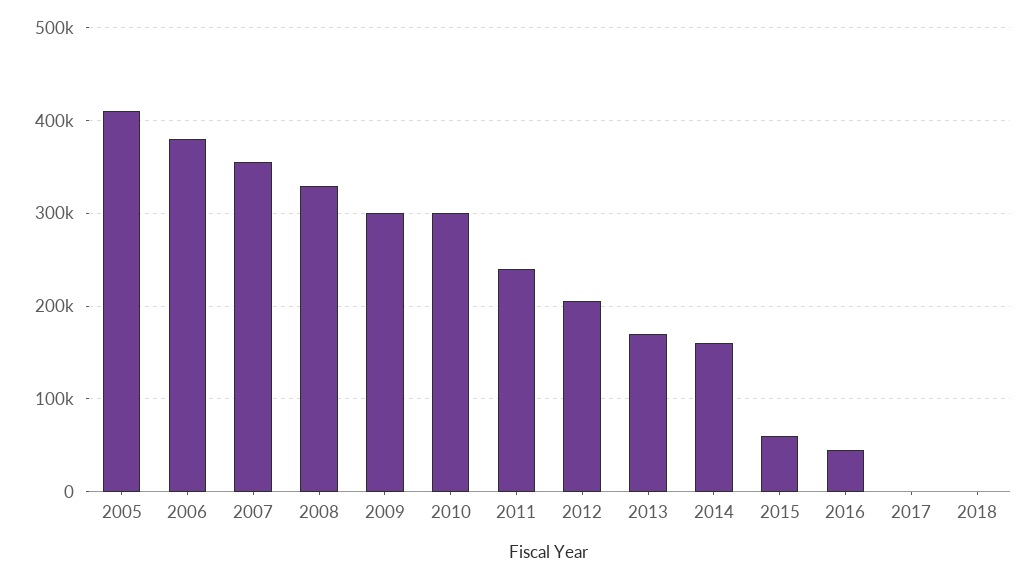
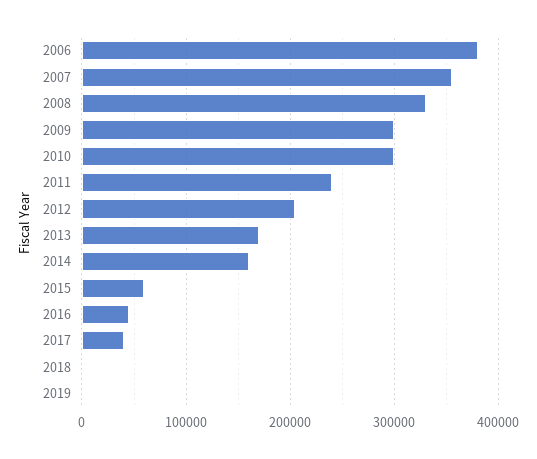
2005: 410000 -> none
2017: 0 -> 40000
2019: none -> 0

